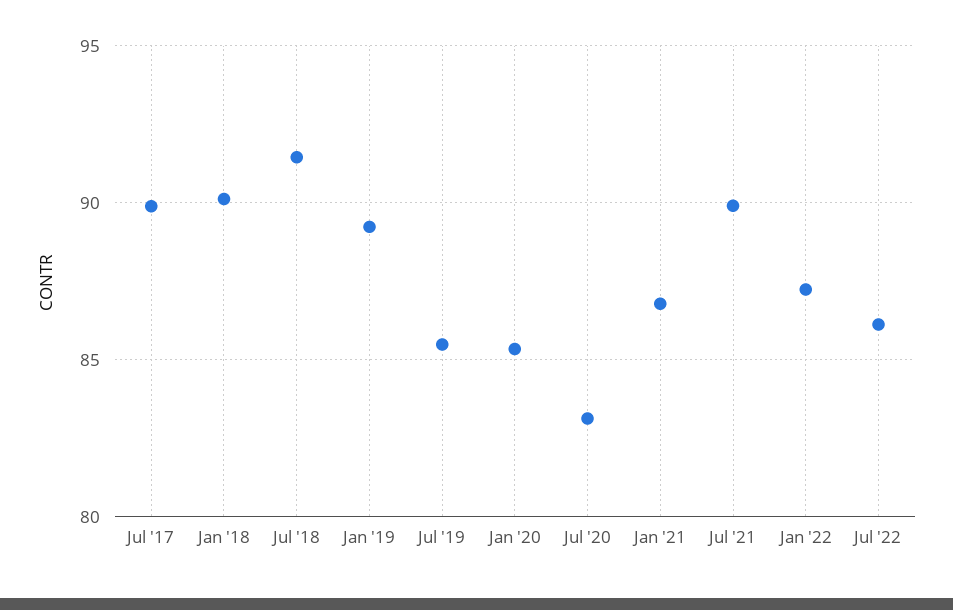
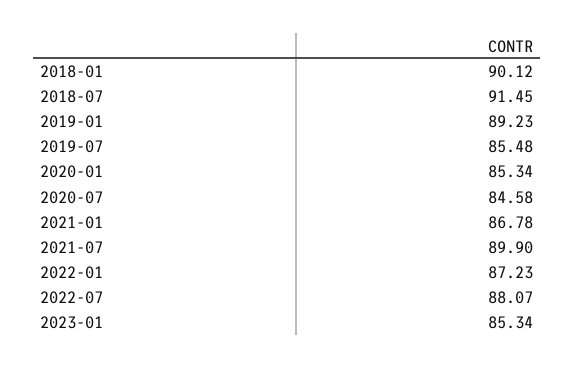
Jul '17: 90 -> none
Jul '20: 83 -> 84.58
Jul '22: 86 -> 88.07
2023-01: none -> 85.34

